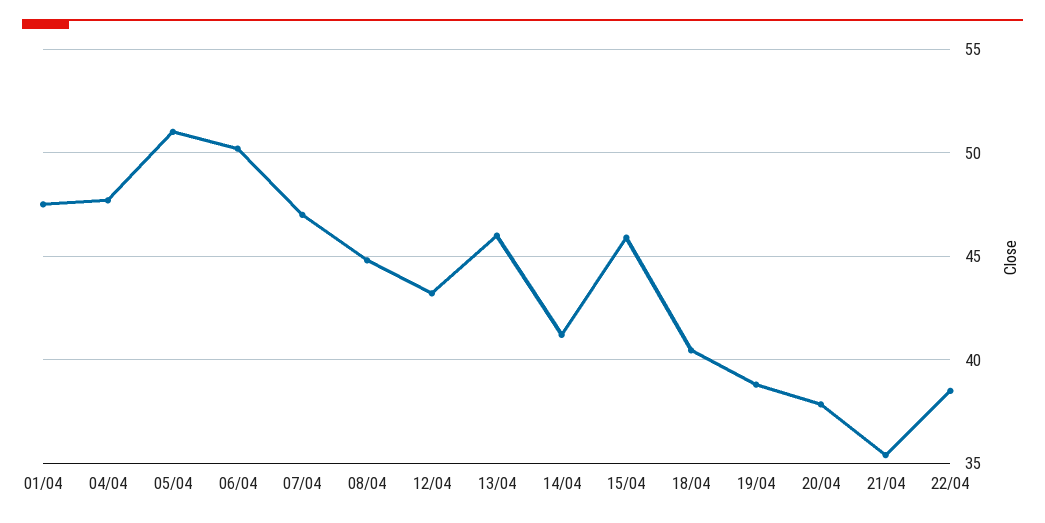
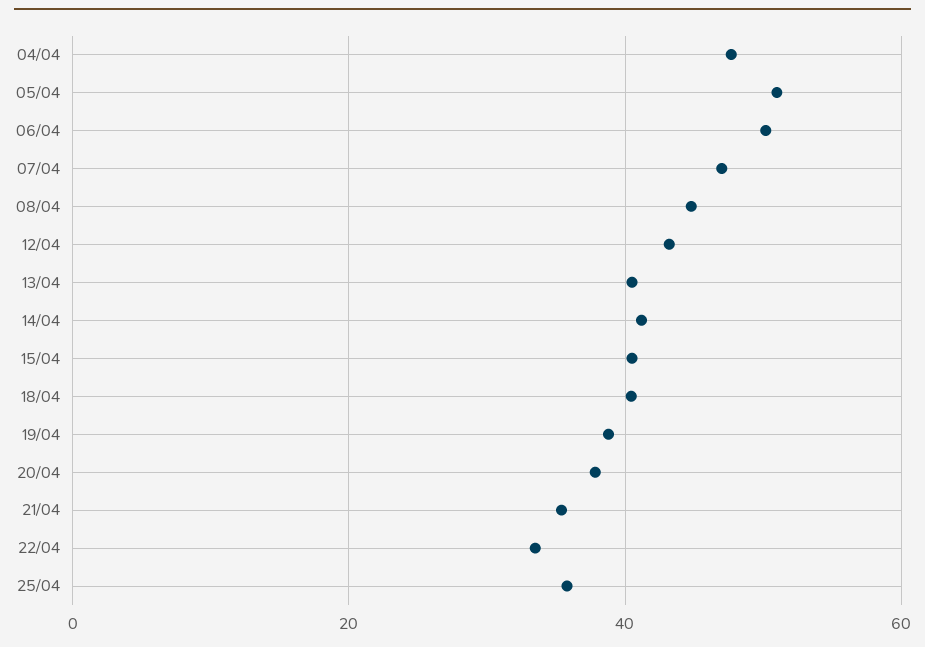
01/04: 47.5 -> none
13/04: 46 -> 40
15/04: 46 -> 40
22/04: 38.5 -> 34
25/04: none -> 36

